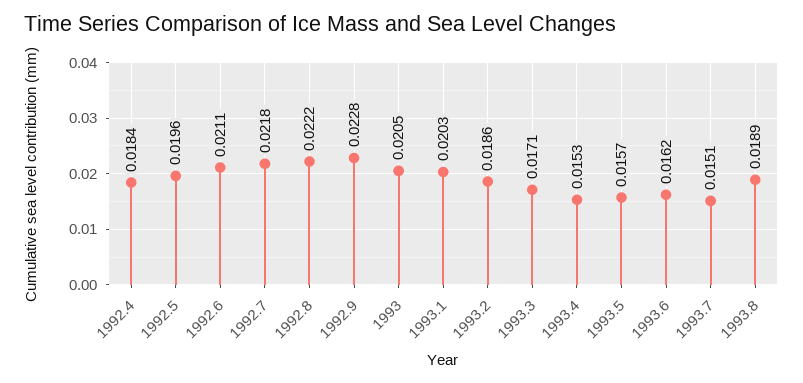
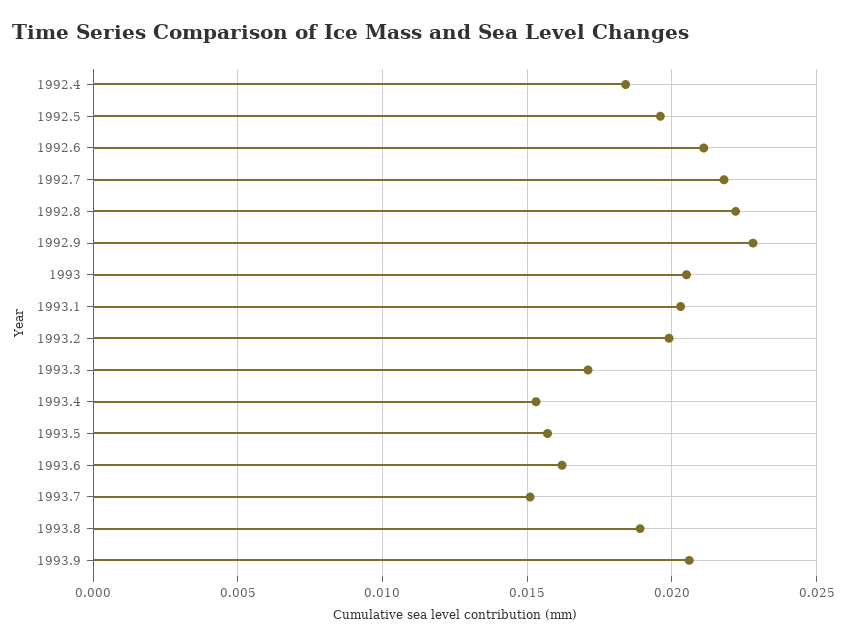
1993.2: 0.0186 -> 0.02
1993.9: none -> 0.0205

